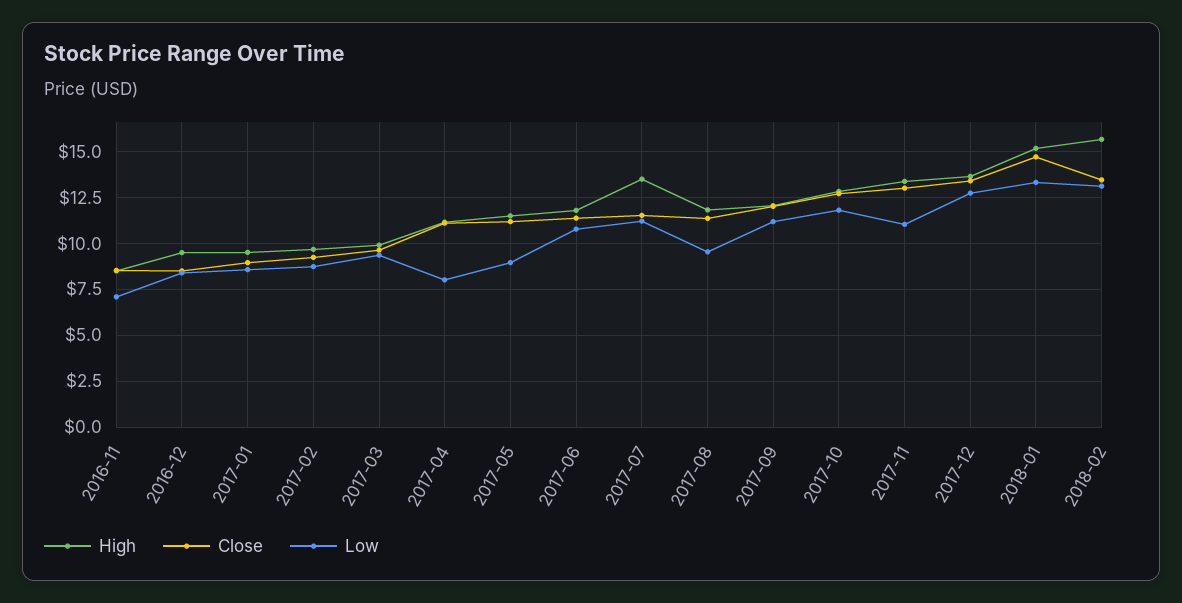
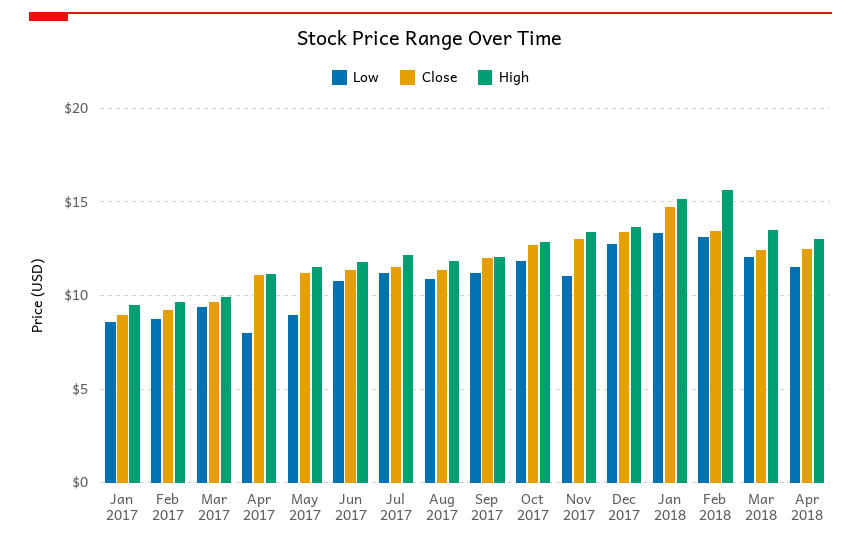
High, 2016-11: 8.5 -> none
Close, 2016-11: 8.5 -> none
Low, 2016-11: 7 -> none
High, 2016-12: 9.5 -> none
Close, 2016-12: 8.5 -> none
Low, 2016-12: 8.5 -> none
High, 2017-07: 13.5 -> 12
Low, 2017-08: 9.5 -> 11
Low, Mar 2018: none -> 12
Close, Mar 2018: none -> 12.5
High, Mar 2018: none -> 13.5
Low, Apr 2018: none -> 11.5
Close, Apr 2018: none -> 12.5
High, Apr 2018: none -> 13

